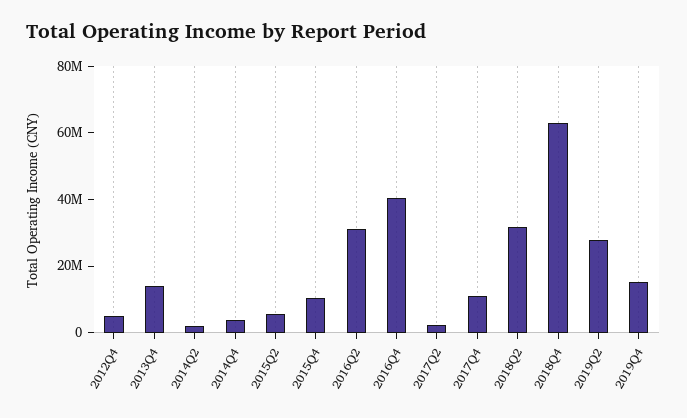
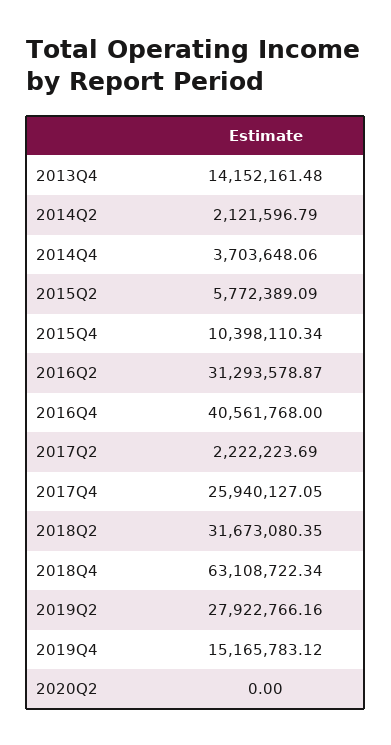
2012Q4: 5000000 -> none
2017Q4: 10000000 -> 25940127.05
2020Q2: none -> 0

